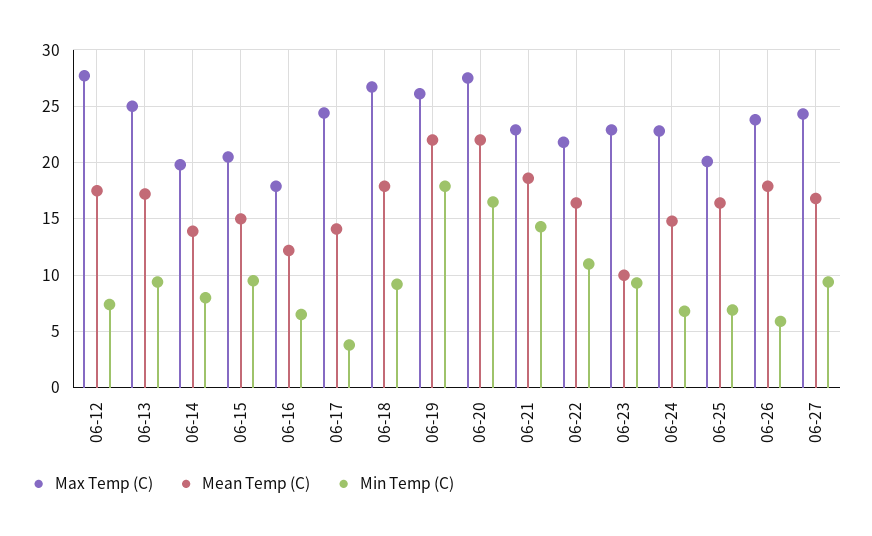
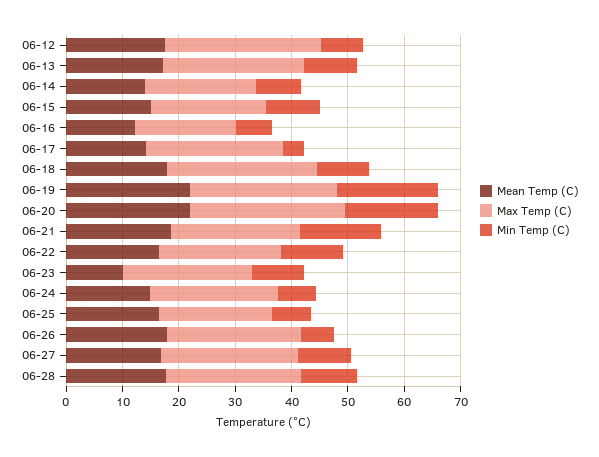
Mean Temp (C), 06-28: none -> 18
Max Temp (C), 06-28: none -> 24
Min Temp (C), 06-28: none -> 10

